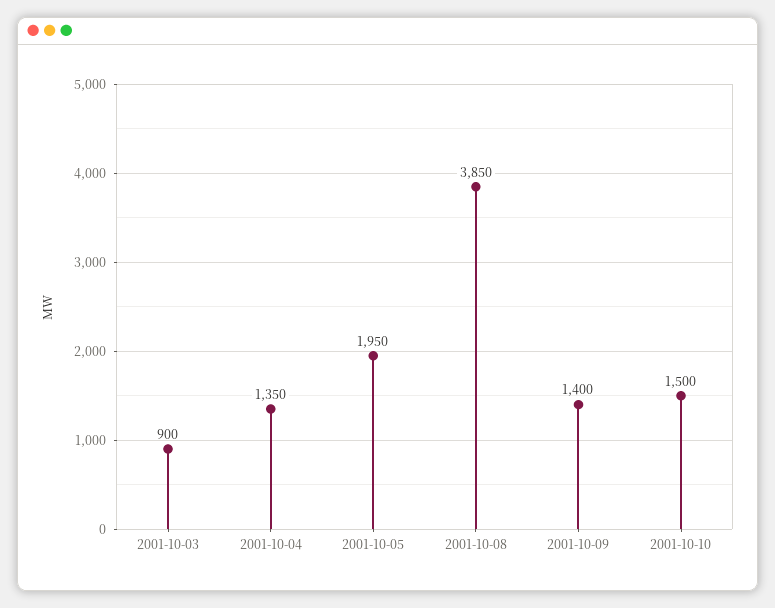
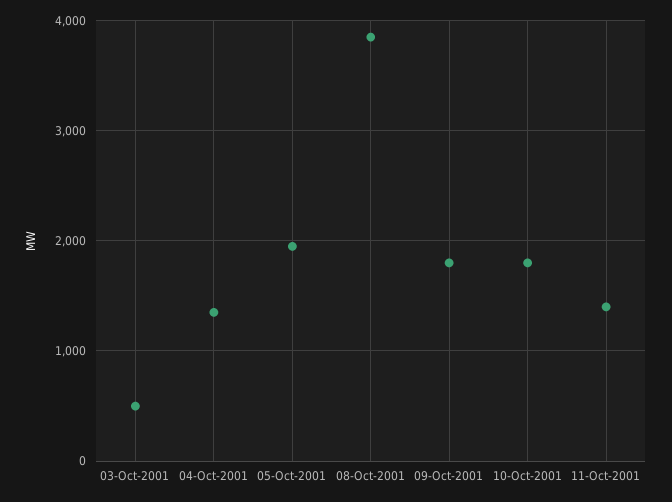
2001-10-03: 900 -> 500
2001-10-09: 1400 -> 1800
2001-10-10: 1500 -> 1800
11-Oct-2001: none -> 1400

